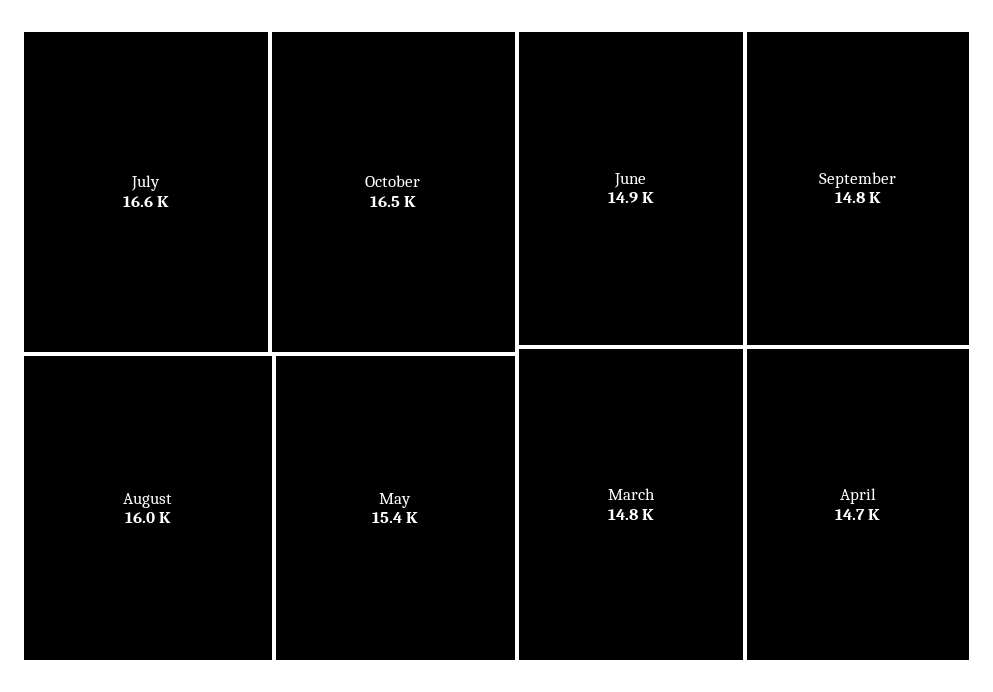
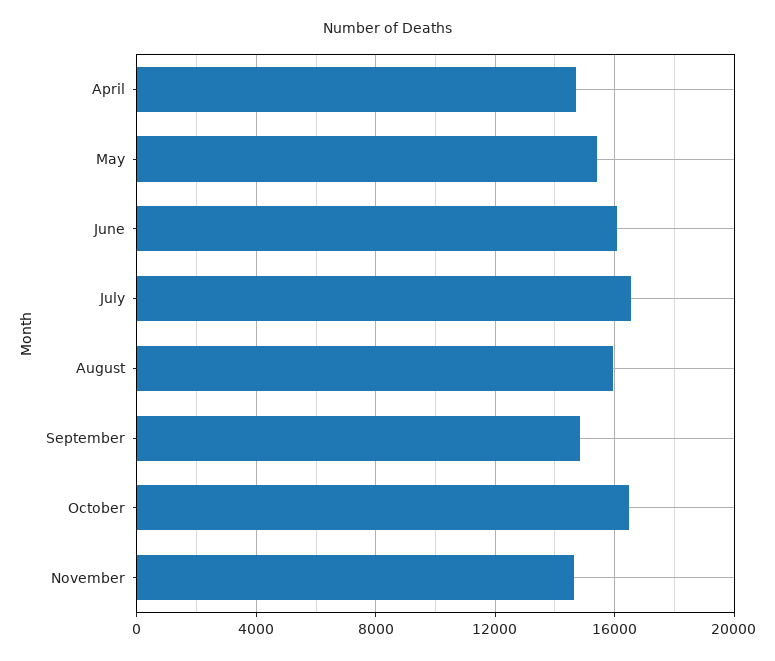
June: 14900 -> 16000
March: 14800 -> none
November: none -> 14500

